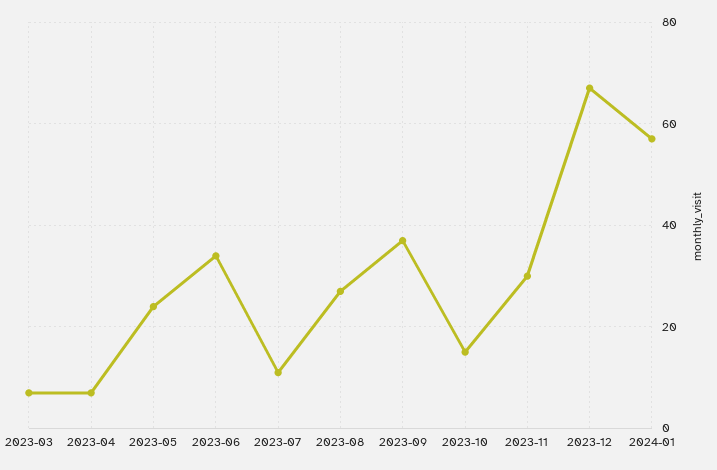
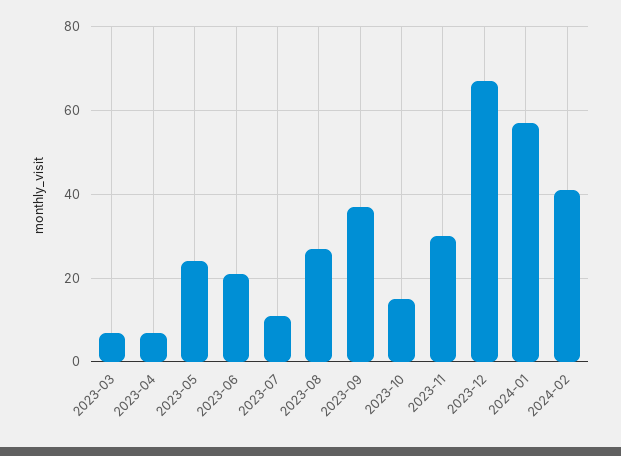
2023-06: 35 -> 20
2024-02: none -> 40

